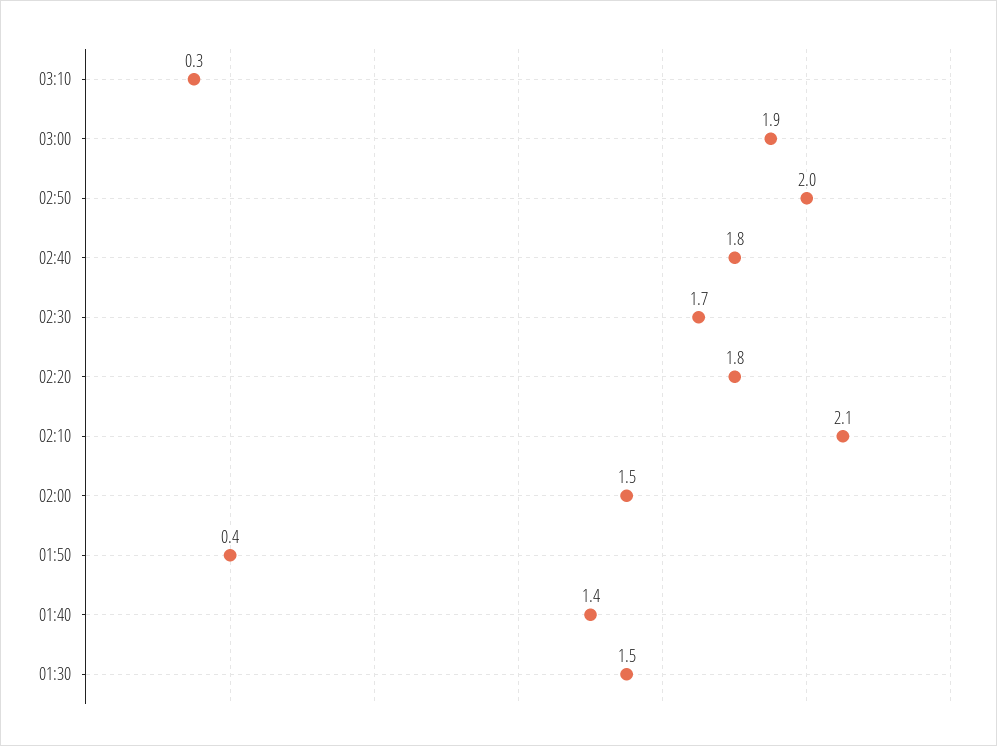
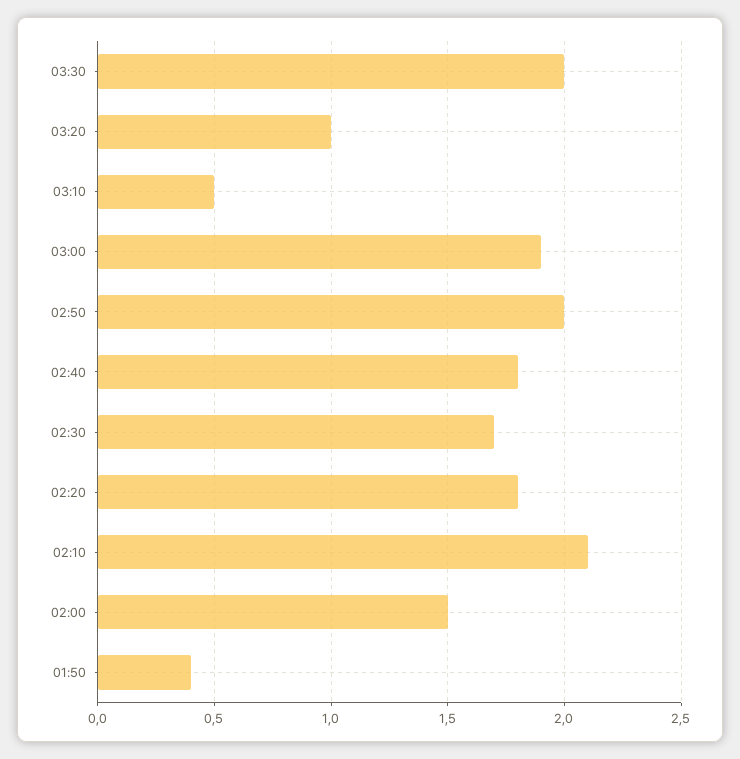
03:10: 0.3 -> 0.5
01:40: 1.4 -> none
01:30: 1.5 -> none
03:30: none -> 2
03:20: none -> 1

